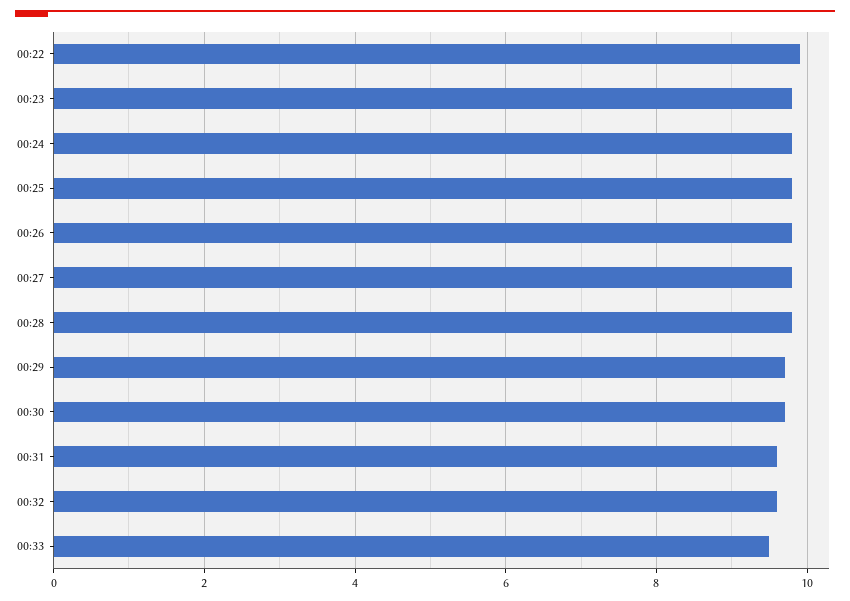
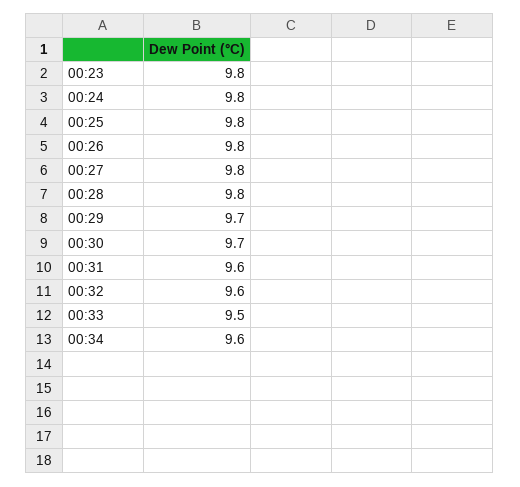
00:22: 10 -> none
00:34: none -> 9.6

